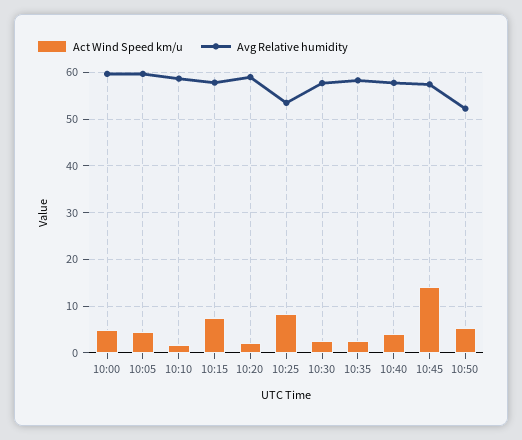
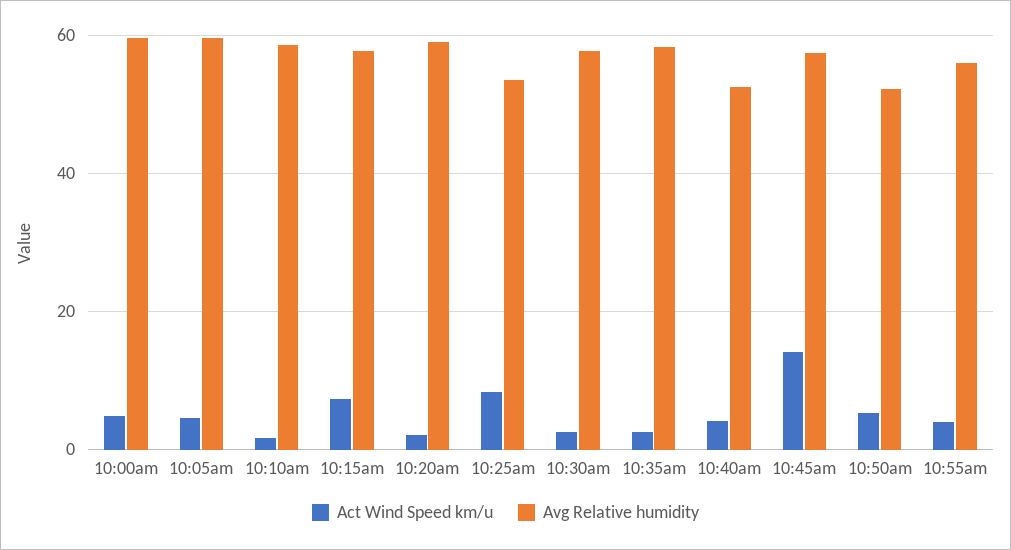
Avg Relative humidity, 10:40: 58 -> 52
Act Wind Speed km/u, 10:55am: none -> 4
Avg Relative humidity, 10:55am: none -> 56

